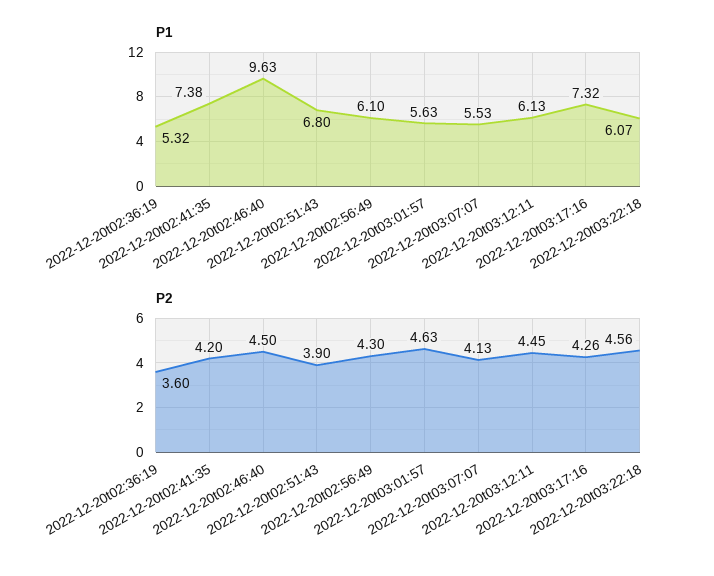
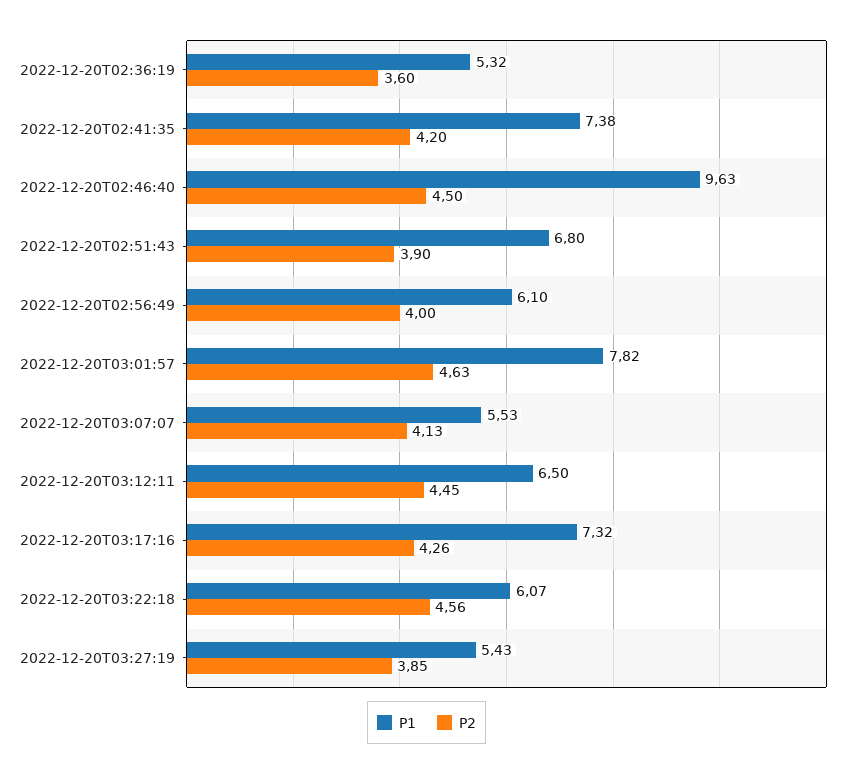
P1, 2022-12-20t03:01:57: 5.63 -> 7.82
P1, 2022-12-20t03:12:11: 6.13 -> 6.5
P2, 2022-12-20t02:56:49: 4.3 -> 4
P1, 2022-12-20T03:27:19: none -> 5.43
P2, 2022-12-20T03:27:19: none -> 3.85

